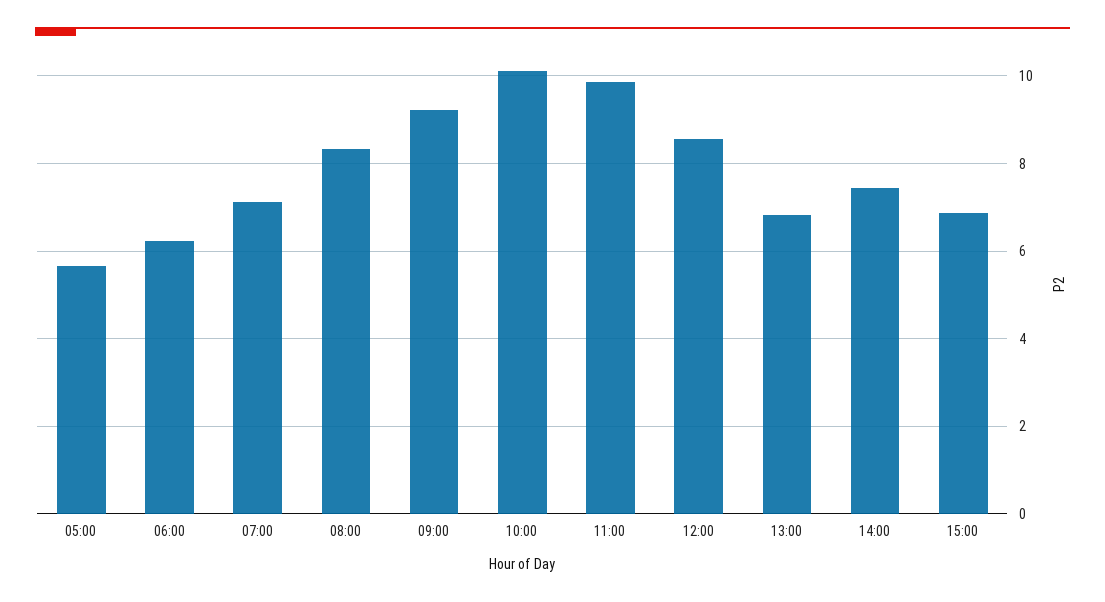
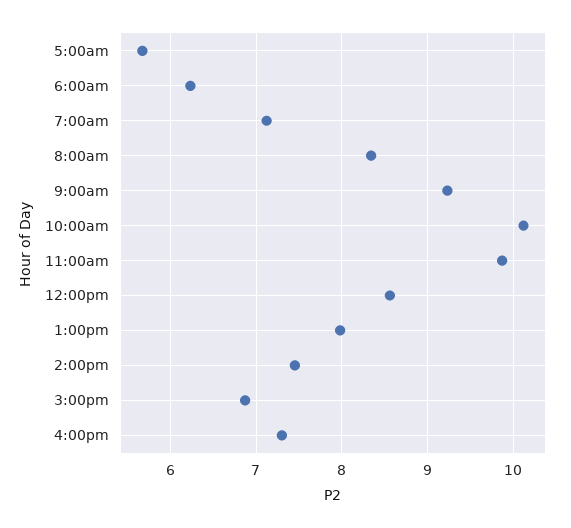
13:00: 6.8 -> 8
4:00pm: none -> 7.3

